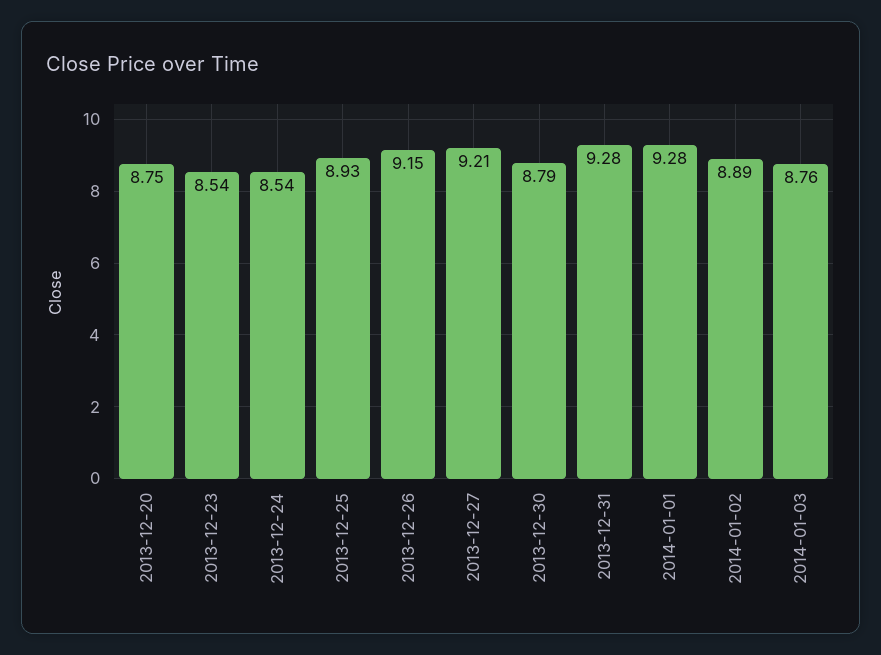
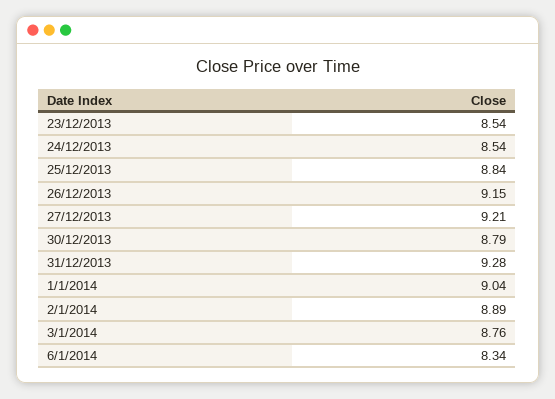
2013-12-20: 8.75 -> none
2013-12-25: 8.93 -> 8.84
2014-01-01: 9.28 -> 9.04
6/1/2014: none -> 8.34

